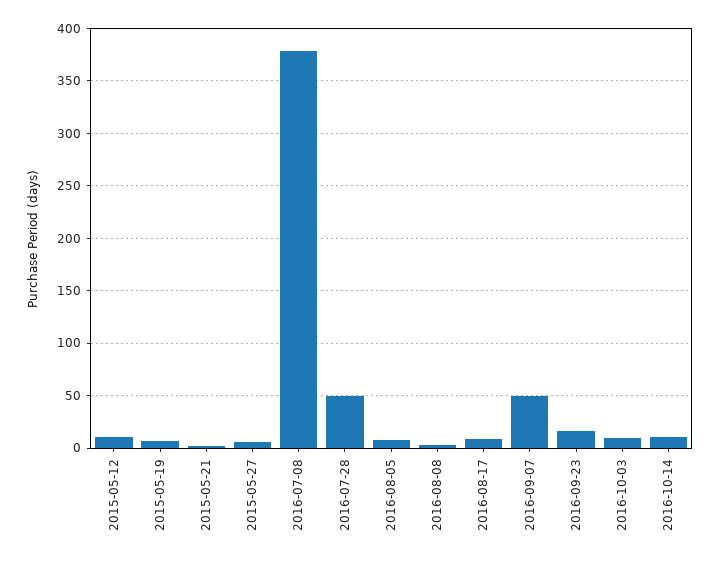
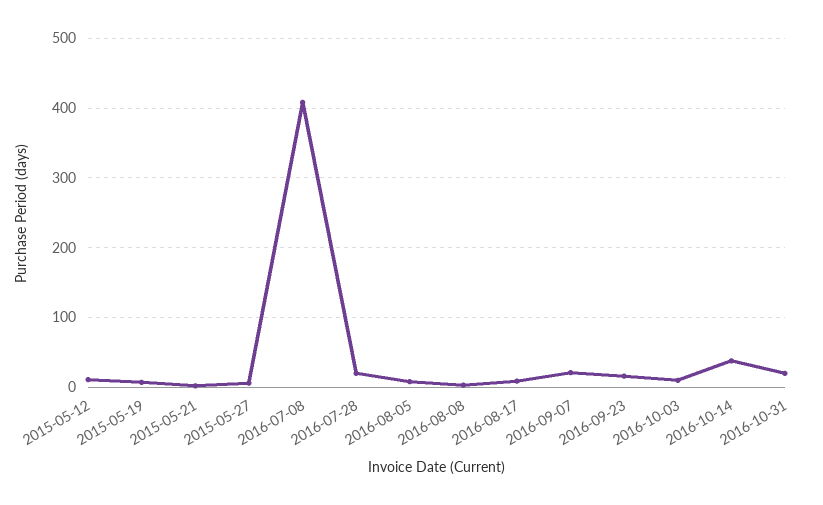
2016-07-08: 380 -> 410
2016-07-28: 50 -> 20
2016-09-07: 50 -> 20
2016-10-14: 10 -> 40
2016-10-31: none -> 20

